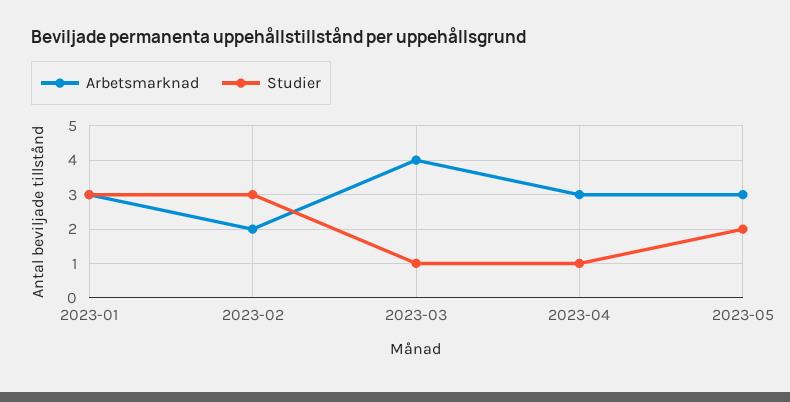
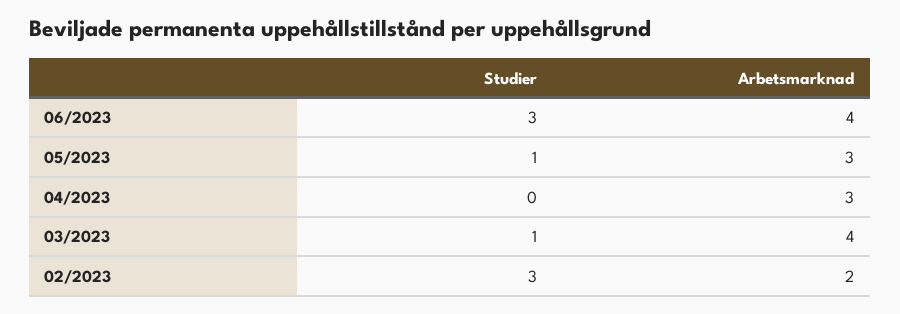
Arbetsmarknad, 2023-01: 3 -> none
Studier, 2023-01: 3 -> none
Studier, 2023-04: 1 -> 0
Studier, 2023-05: 2 -> 1
Studier, 06/2023: none -> 3
Arbetsmarknad, 06/2023: none -> 4

